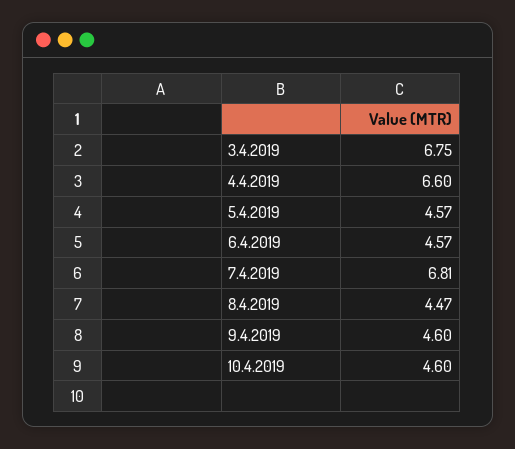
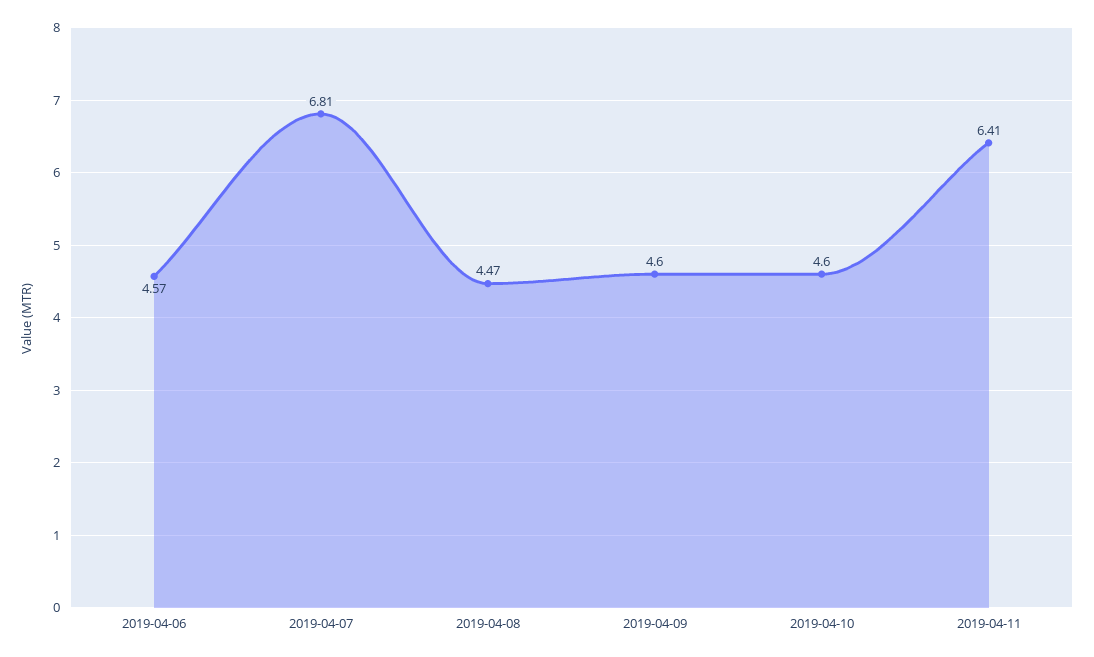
3.4.2019: 6.75 -> none
4.4.2019: 6.6 -> none
5.4.2019: 4.57 -> none
2019-04-11: none -> 6.41

